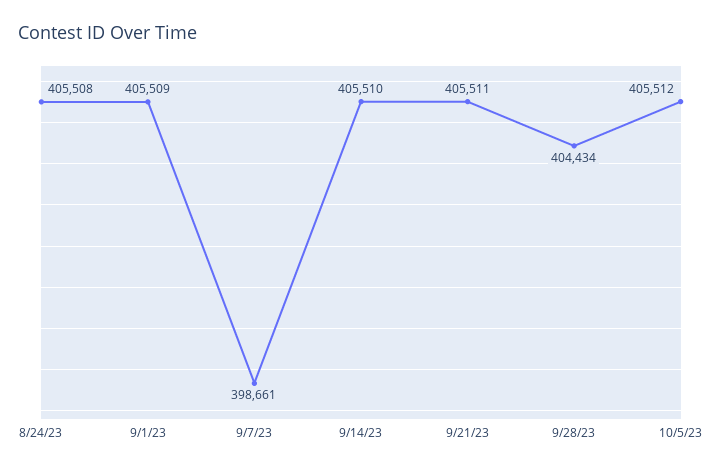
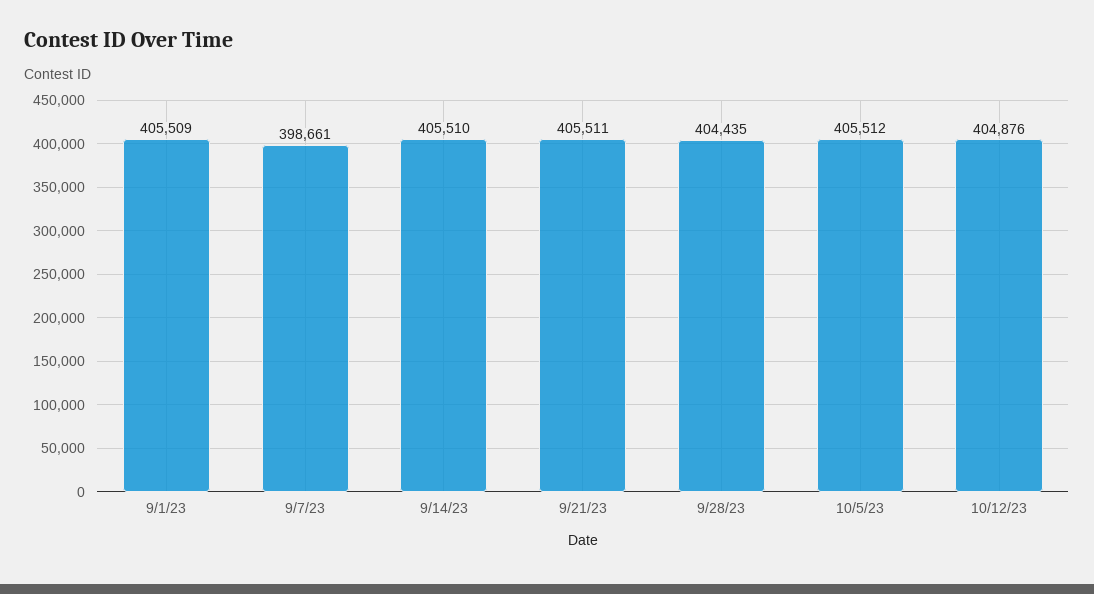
8/24/23: 405508 -> none
9/28/23: 404434 -> 404435
10/12/23: none -> 404876

